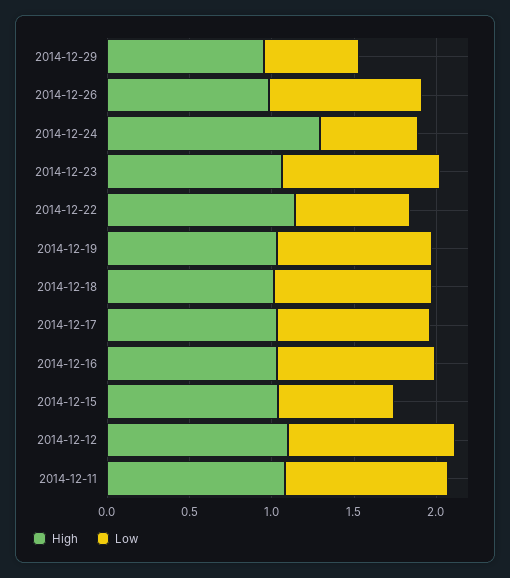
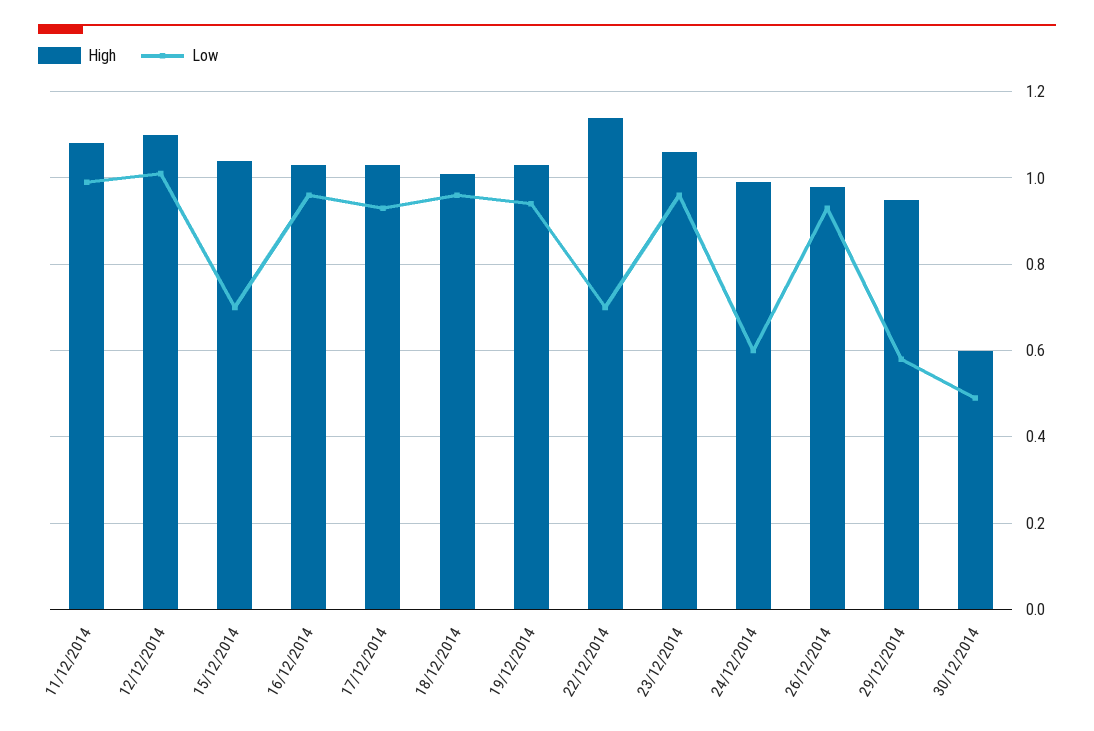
High, 2014-12-24: 1.3 -> 1
High, 30/12/2014: none -> 0.6
Low, 30/12/2014: none -> 0.5

